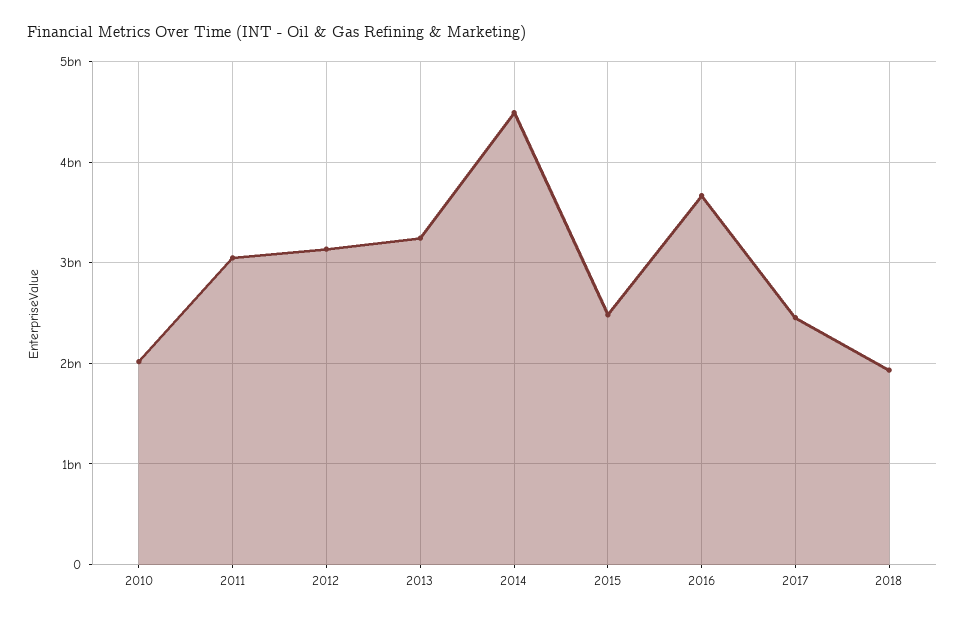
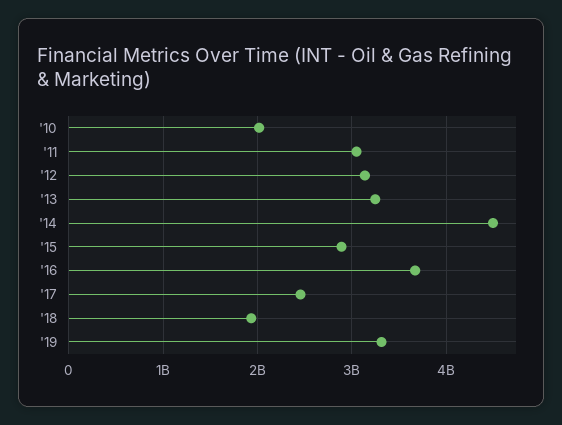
2015: 2500000000 -> 2900000000
'19: none -> 3300000000

